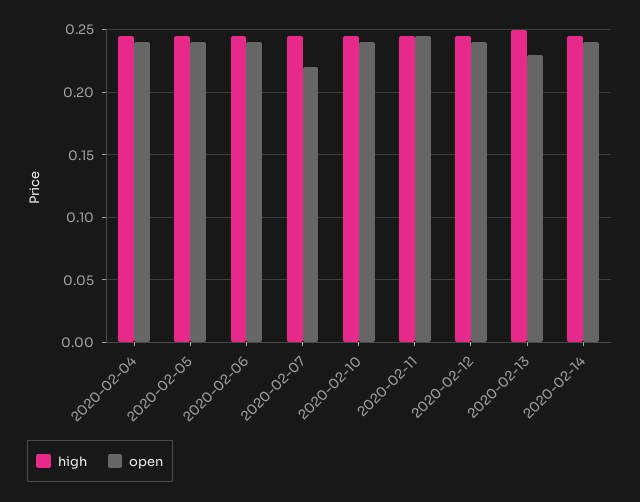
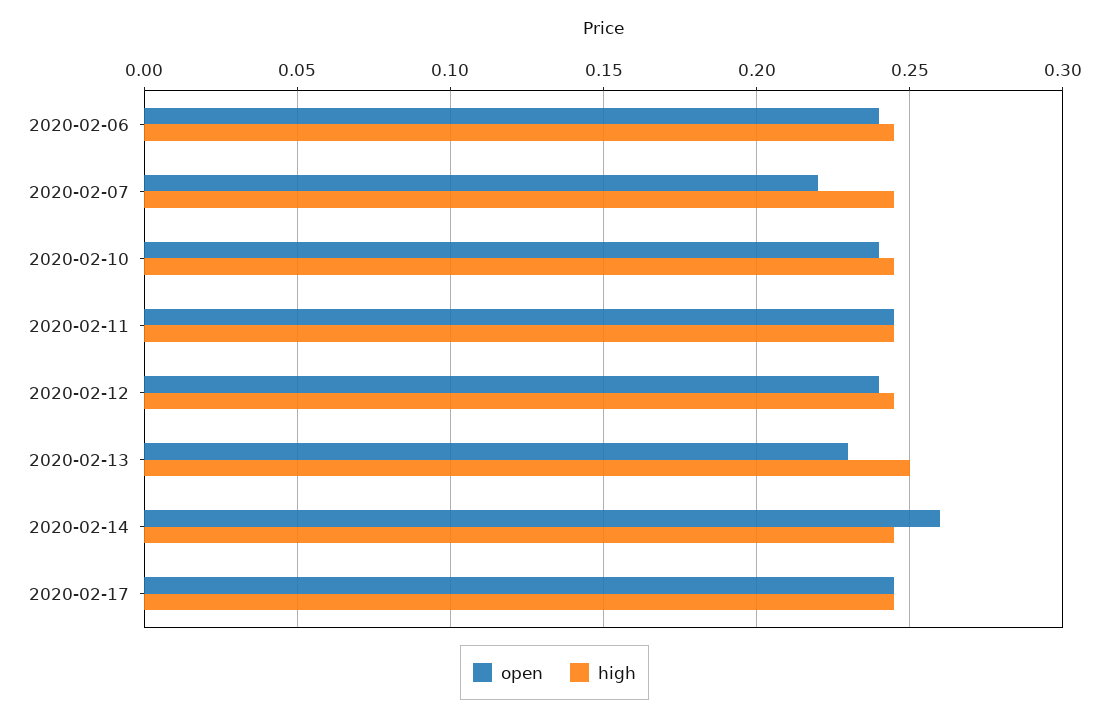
high, 2020-02-04: 0.245 -> none
open, 2020-02-04: 0.24 -> none
high, 2020-02-05: 0.245 -> none
open, 2020-02-05: 0.24 -> none
open, 2020-02-14: 0.24 -> 0.26
open, 2020-02-17: none -> 0.245
high, 2020-02-17: none -> 0.245

